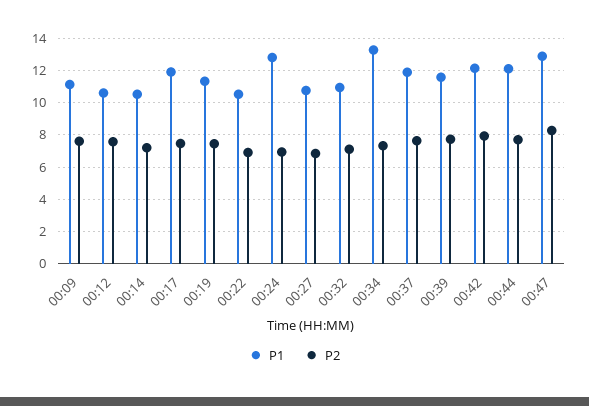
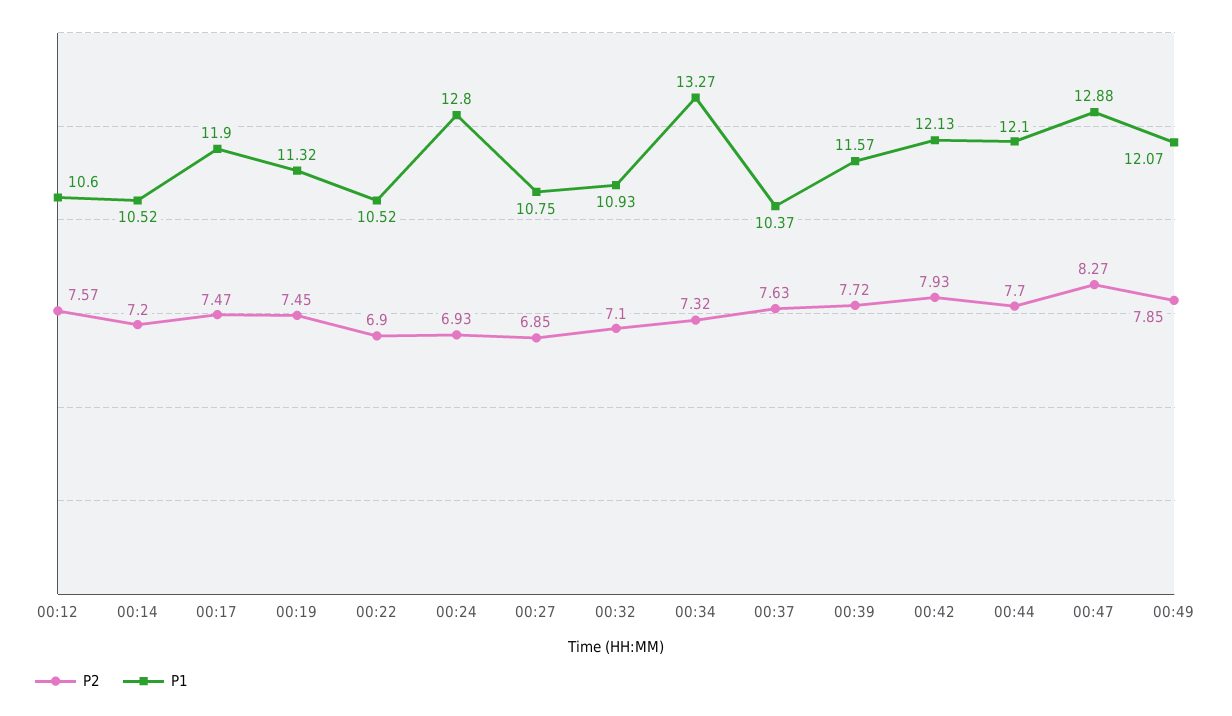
P1, 00:09: 11 -> none
P2, 00:09: 7.5 -> none
P1, 00:37: 12 -> 10.37
P2, 00:49: none -> 7.85
P1, 00:49: none -> 12.07

